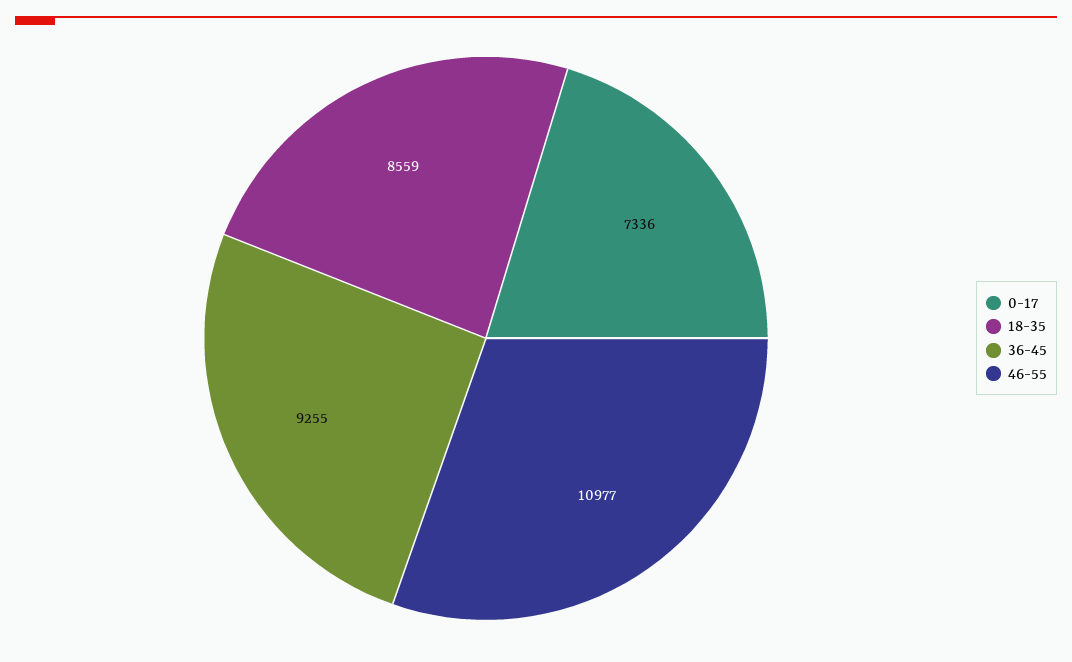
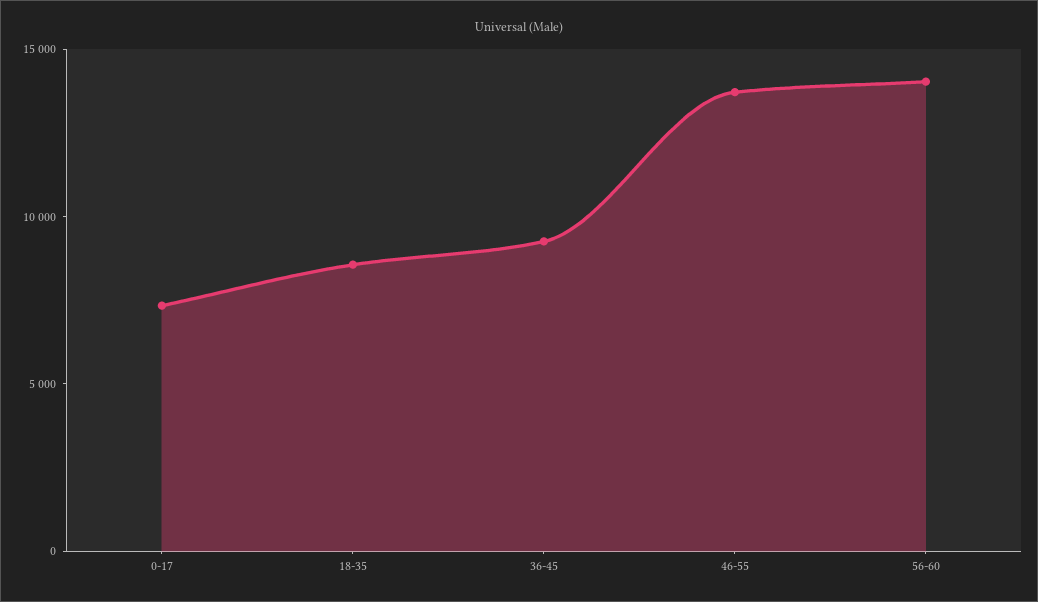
46-55: 10977 -> 14000
56-60: none -> 14000

